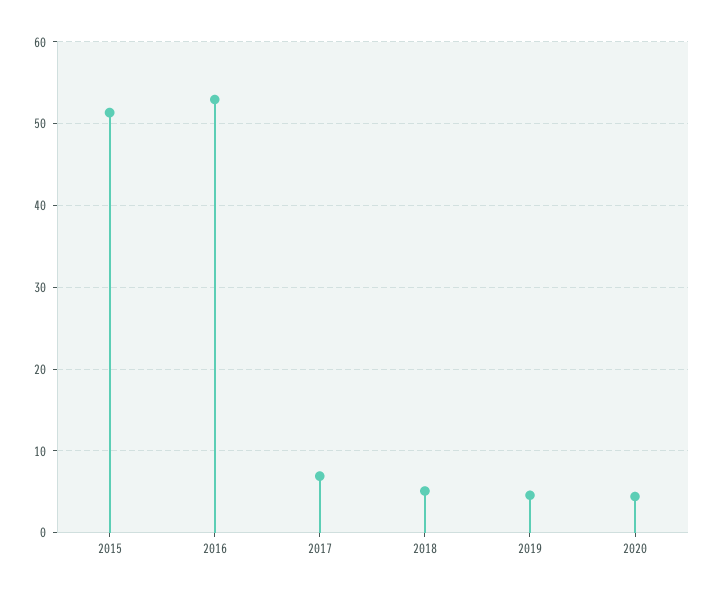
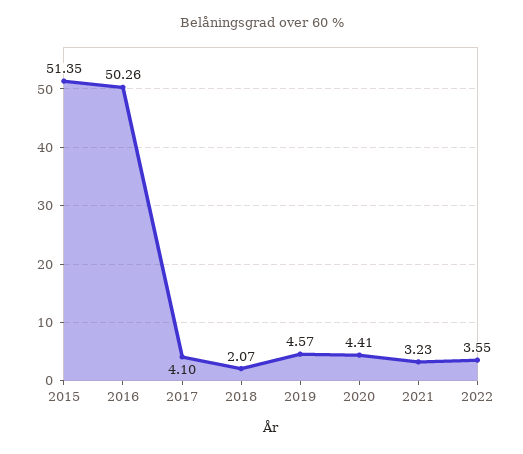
2016: 53 -> 50.26
2017: 7 -> 4.1
2018: 5 -> 2.07
2021: none -> 3.23
2022: none -> 3.55

